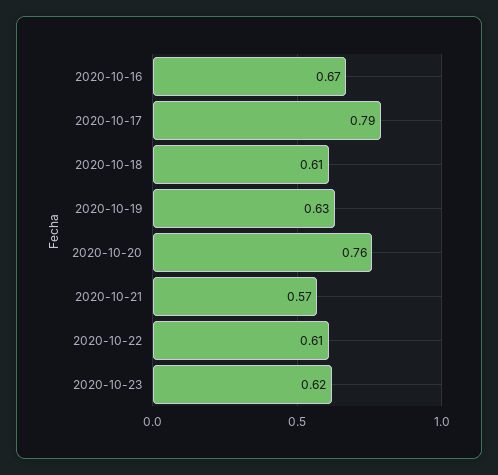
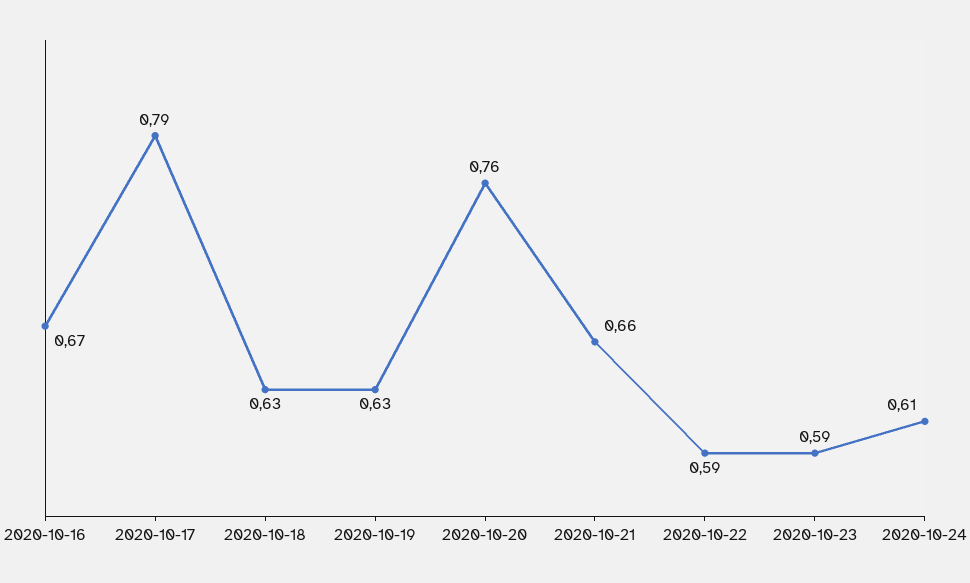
2020-10-18: 0.61 -> 0.63
2020-10-21: 0.57 -> 0.66
2020-10-22: 0.61 -> 0.59
2020-10-23: 0.62 -> 0.59
2020-10-24: none -> 0.61

